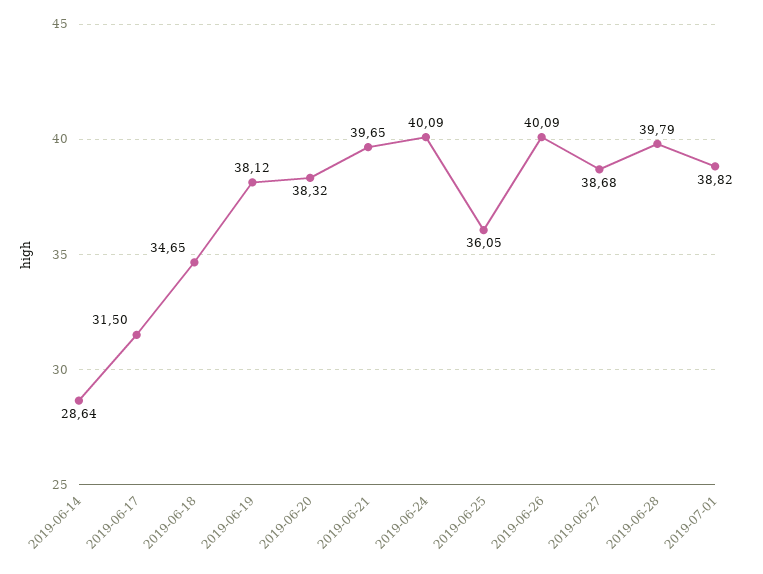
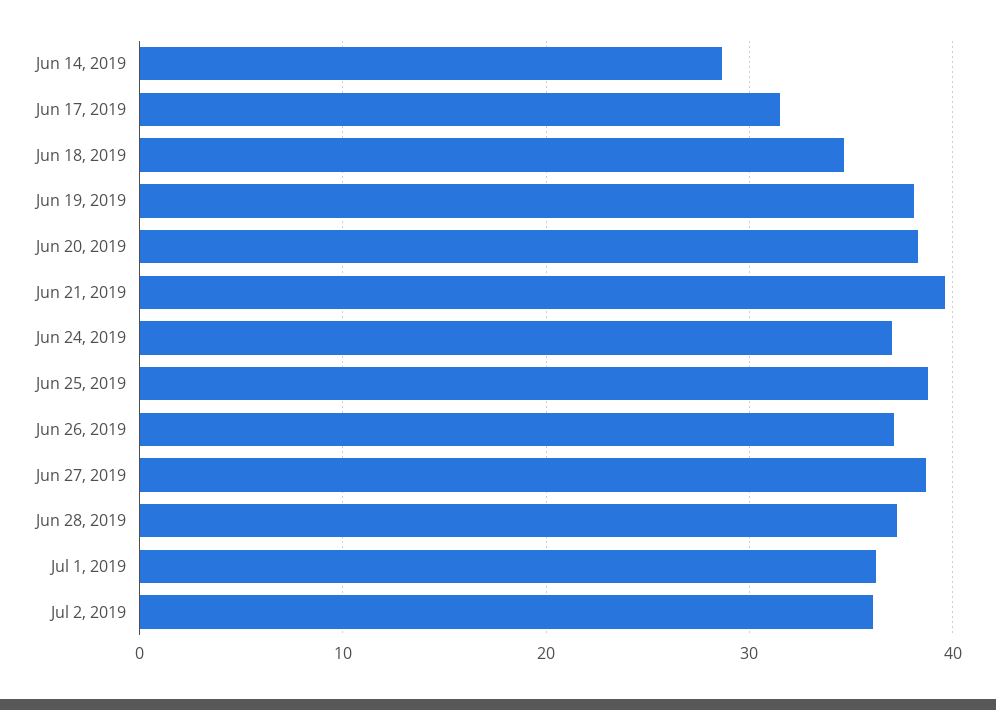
2019-06-24: 40.09 -> 37
2019-06-25: 36.05 -> 39
2019-06-26: 40.09 -> 37
2019-06-28: 39.79 -> 37
2019-07-01: 38.82 -> 36
Jul 2, 2019: none -> 36

